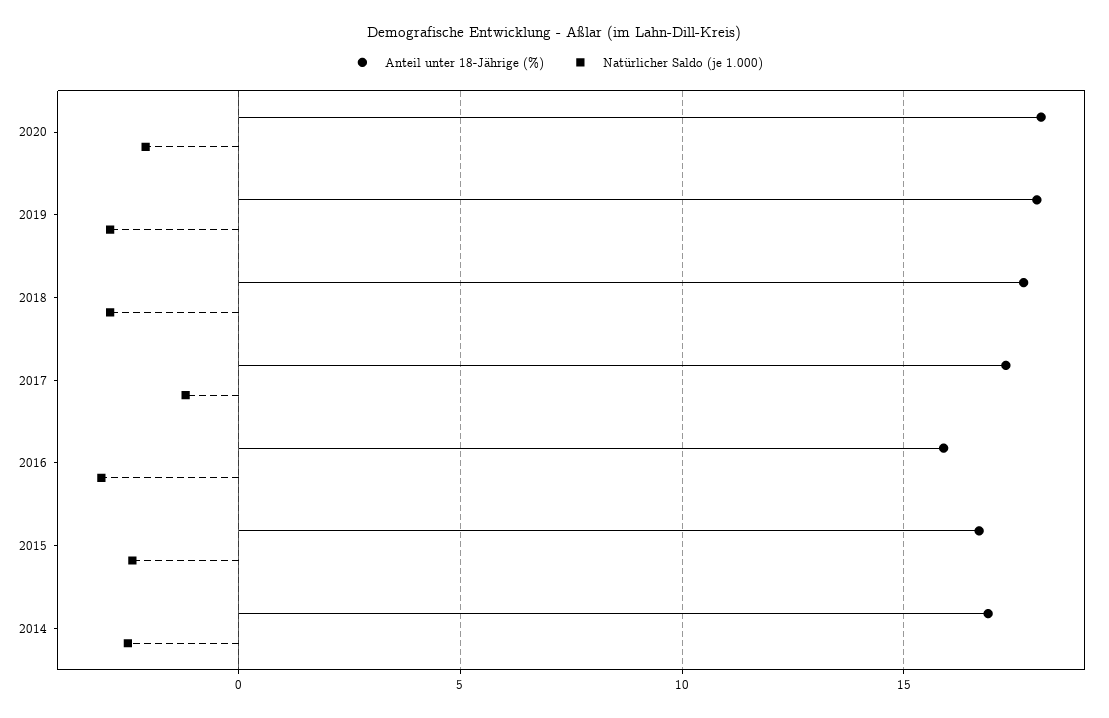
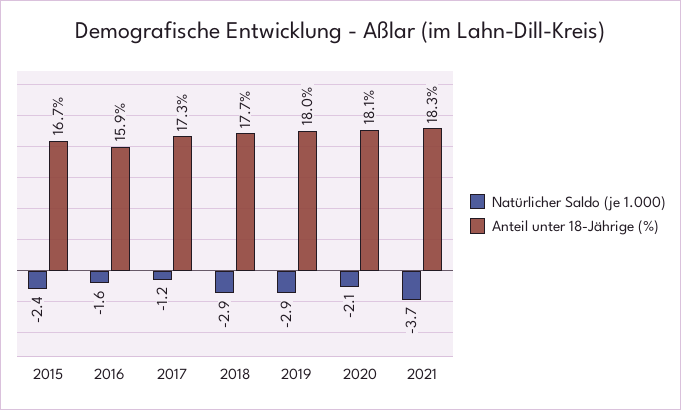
Natürlicher Saldo (je 1.000), 2016: -3 -> -1.6
Anteil unter 18-Jährige (%), 2014: 17 -> none
Natürlicher Saldo (je 1.000), 2014: -2.5 -> none
Natürlicher Saldo (je 1.000), 2021: none -> -3.7
Anteil unter 18-Jährige (%), 2021: none -> 18.3

